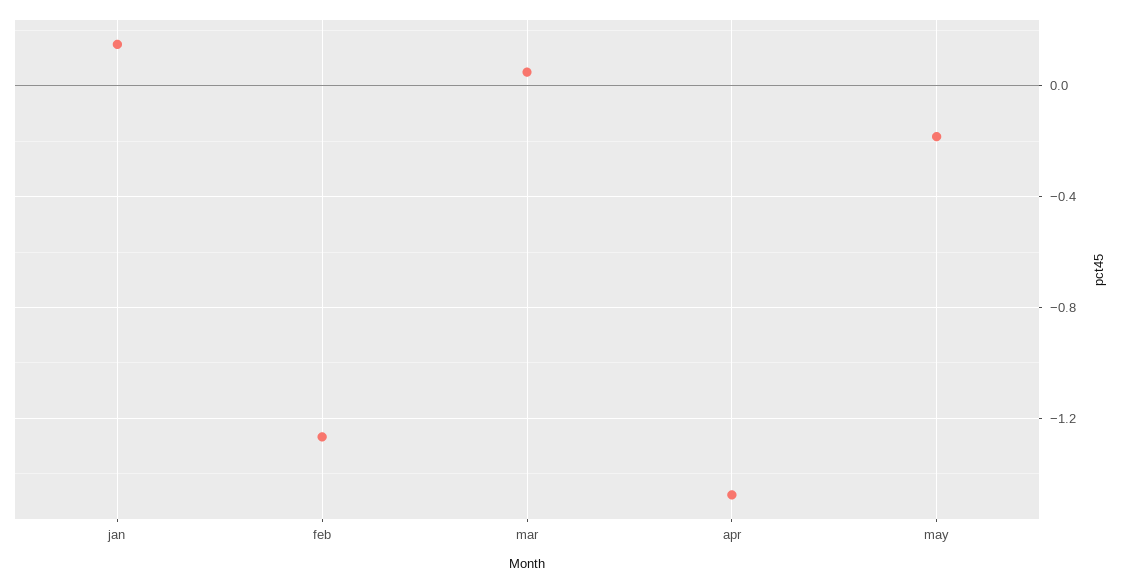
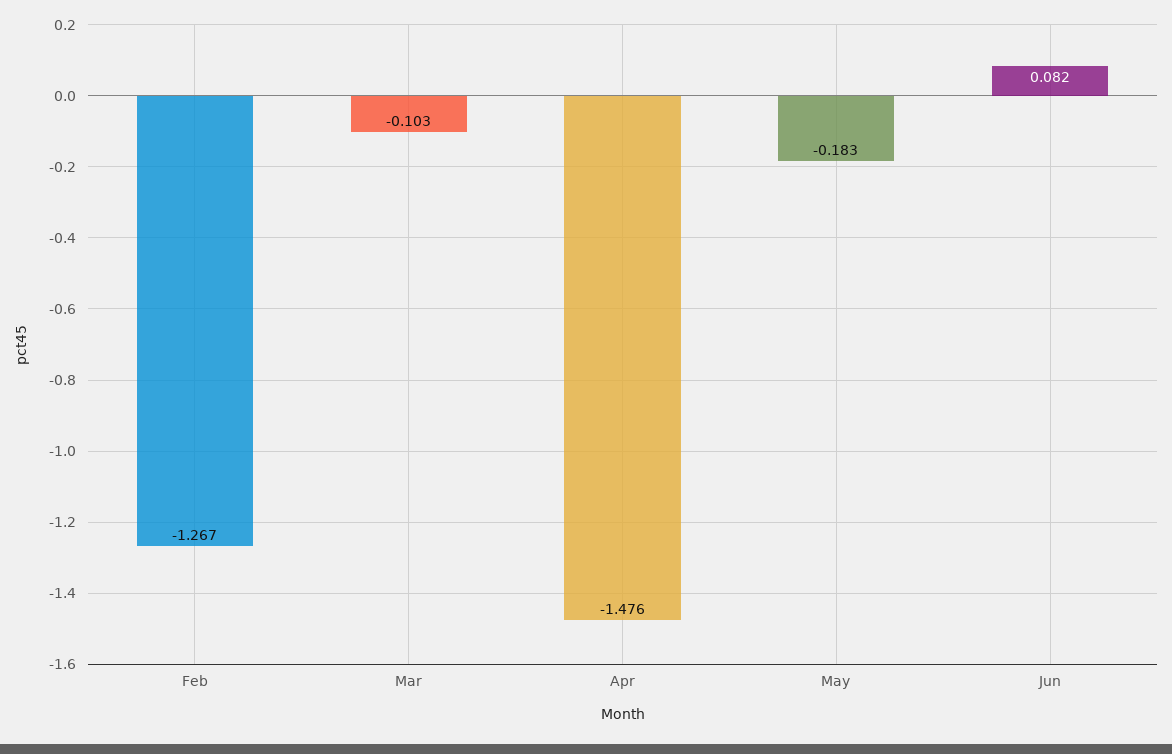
jan: 0.15 -> none
mar: 0.05 -> -0.103
Jun: none -> 0.082

